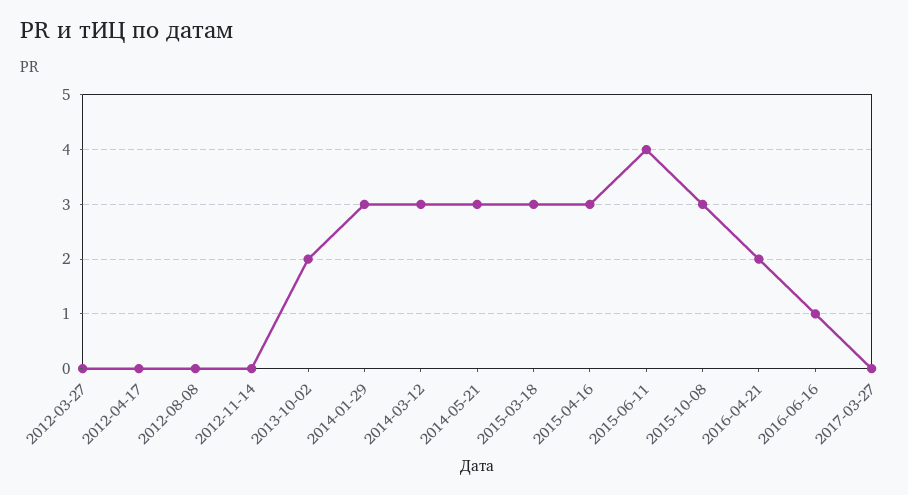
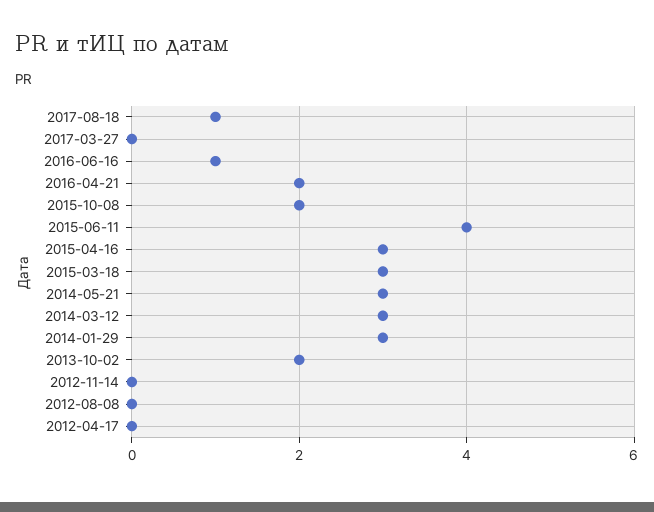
2012-03-27: 0 -> none
2015-10-08: 3 -> 2
2017-08-18: none -> 1

